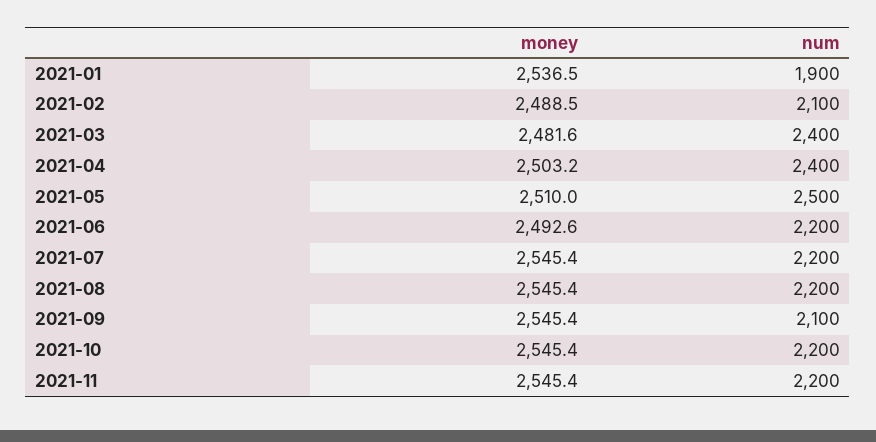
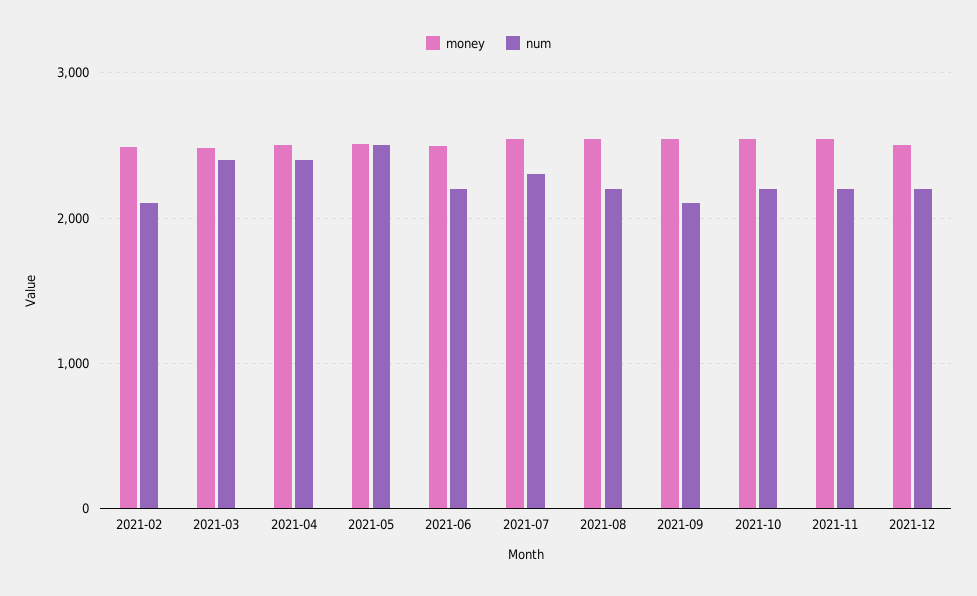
money, 2021-01: 2536.5 -> none
num, 2021-01: 1900 -> none
num, 2021-07: 2200 -> 2300
money, 2021-12: none -> 2500
num, 2021-12: none -> 2200

